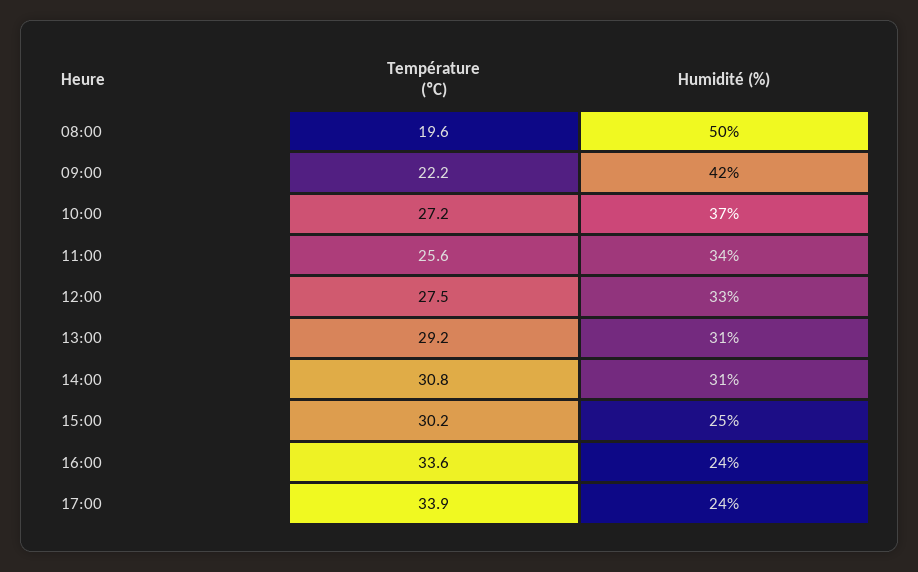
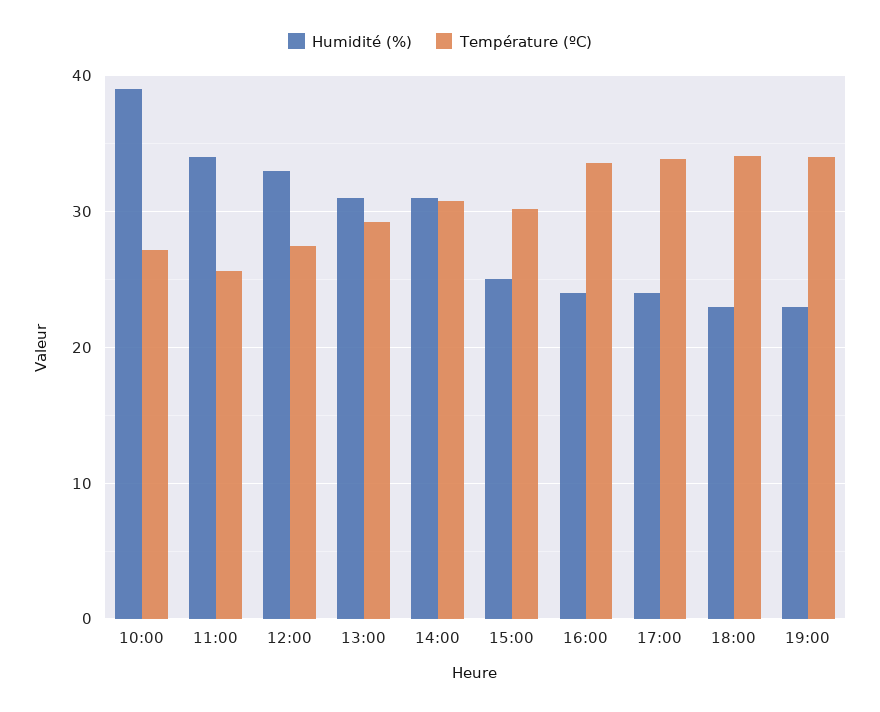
Température (ºC), 08:00: 19.6 -> none
Humidité (%), 08:00: 50 -> none
Température (ºC), 09:00: 22.2 -> none
Humidité (%), 09:00: 42 -> none
Humidité (%), 10:00: 37 -> 39
Humidité (%), 18:00: none -> 23
Température (ºC), 18:00: none -> 34
Humidité (%), 19:00: none -> 23
Température (ºC), 19:00: none -> 34

